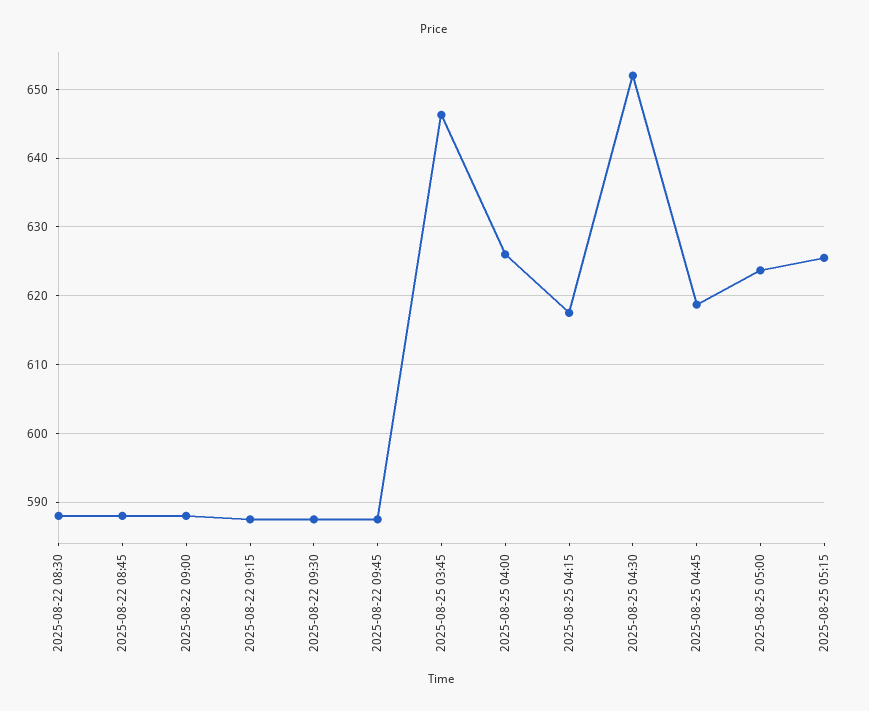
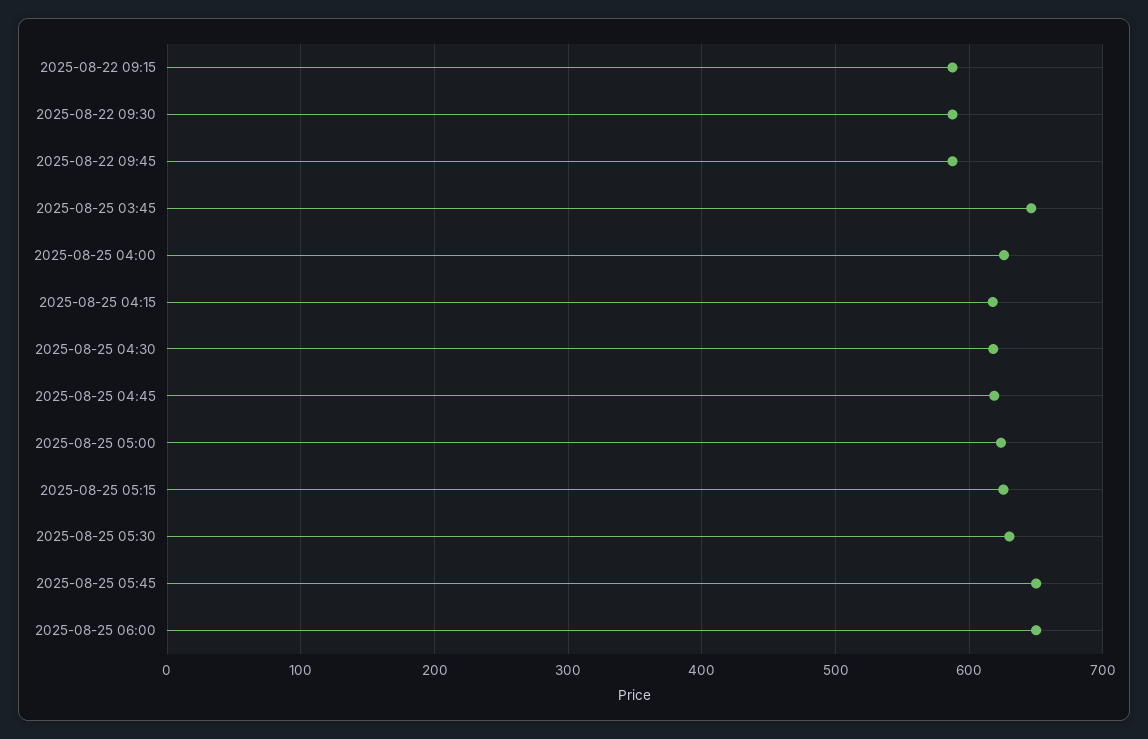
2025-08-22 08:30: 588 -> none
2025-08-22 08:45: 588 -> none
2025-08-22 09:00: 588 -> none
2025-08-25 04:30: 652 -> 620
2025-08-25 05:30: none -> 630
2025-08-25 05:45: none -> 650
2025-08-25 06:00: none -> 650

